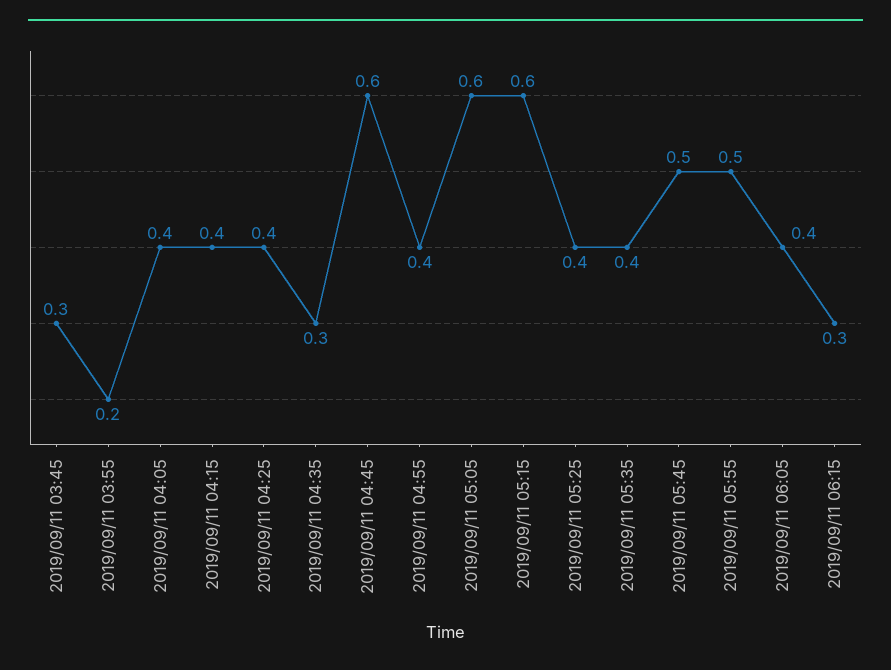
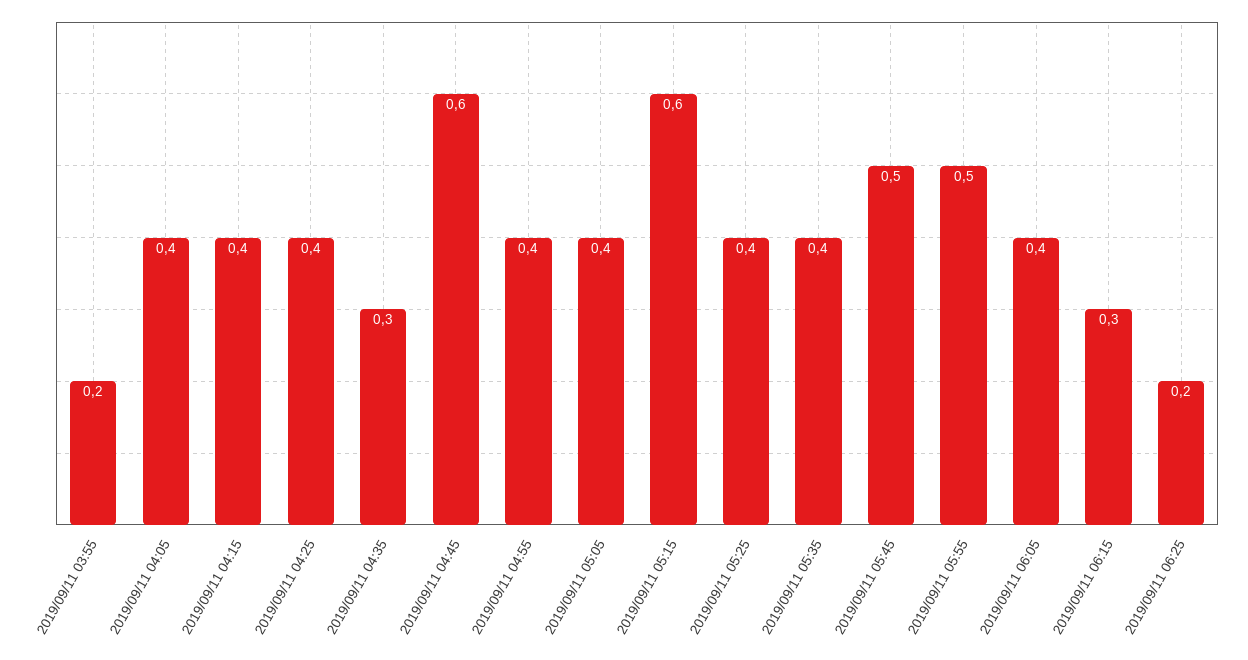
2019/09/11 03:45: 0.3 -> none
2019/09/11 05:05: 0.6 -> 0.4
2019/09/11 06:25: none -> 0.2

